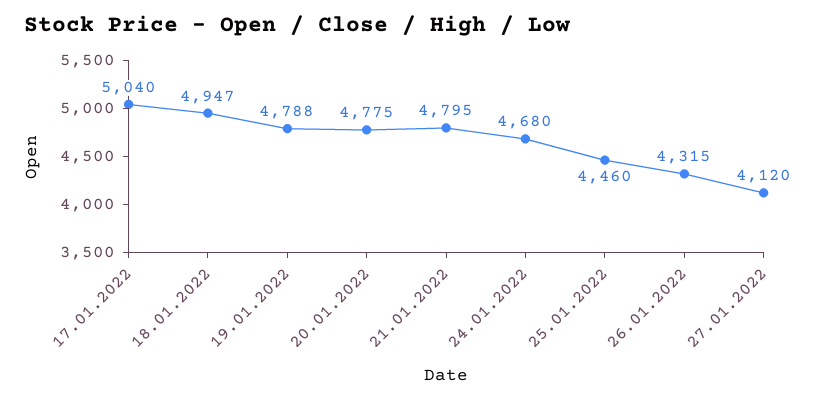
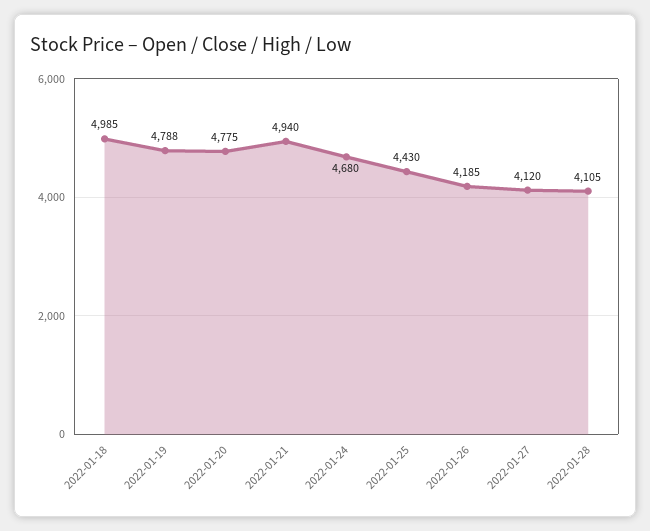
17.01.2022: 5040 -> none
18.01.2022: 4947 -> 4985
21.01.2022: 4795 -> 4940
25.01.2022: 4460 -> 4430
26.01.2022: 4315 -> 4185
2022-01-28: none -> 4105

